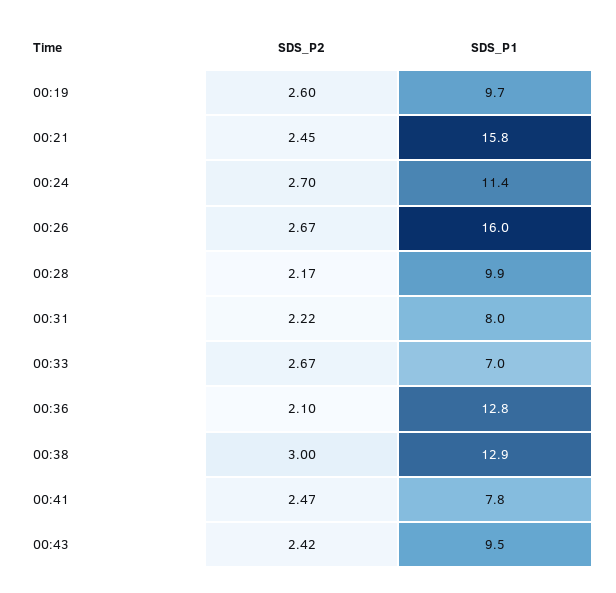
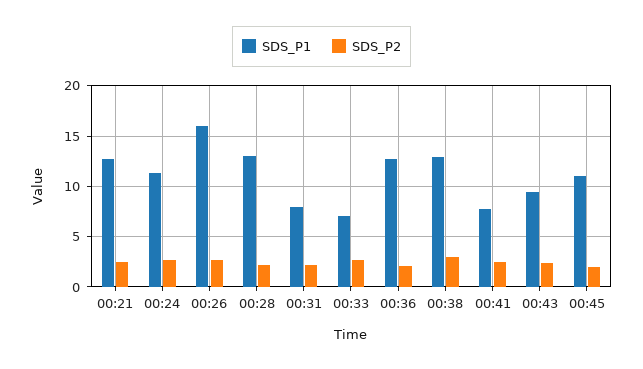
SDS_P2, 00:19: 2.6 -> none
SDS_P1, 00:19: 9.7 -> none
SDS_P1, 00:21: 15.8 -> 13
SDS_P1, 00:28: 9.9 -> 13
SDS_P1, 00:45: none -> 11
SDS_P2, 00:45: none -> 2

